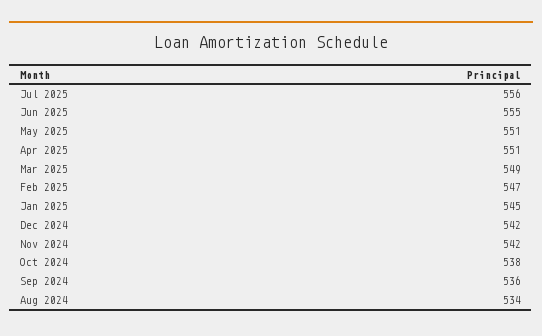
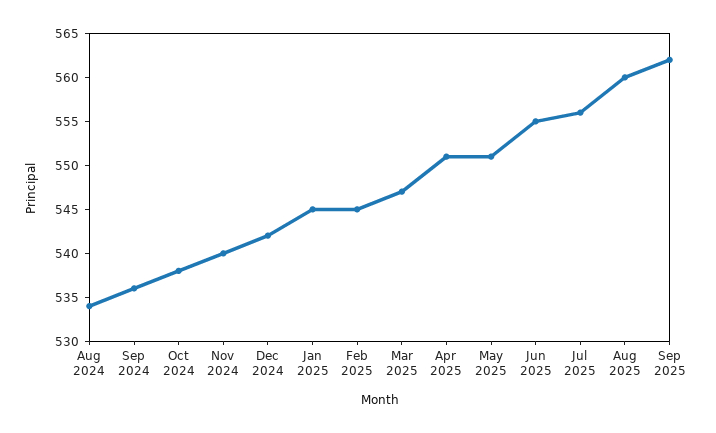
Mar 2025: 549 -> 547
Feb 2025: 547 -> 545
Nov 2024: 542 -> 540
Aug 2025: none -> 560
Sep 2025: none -> 562

